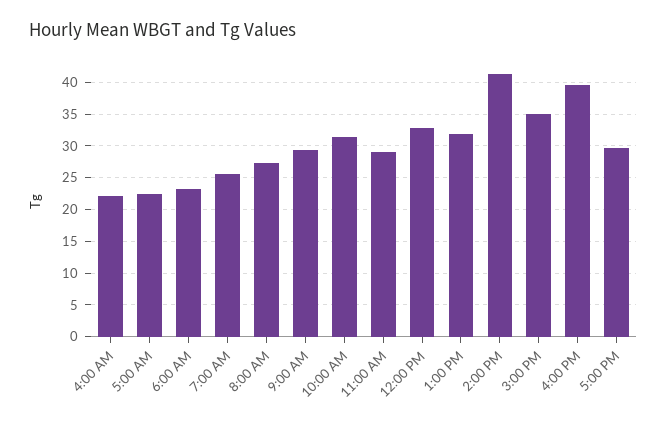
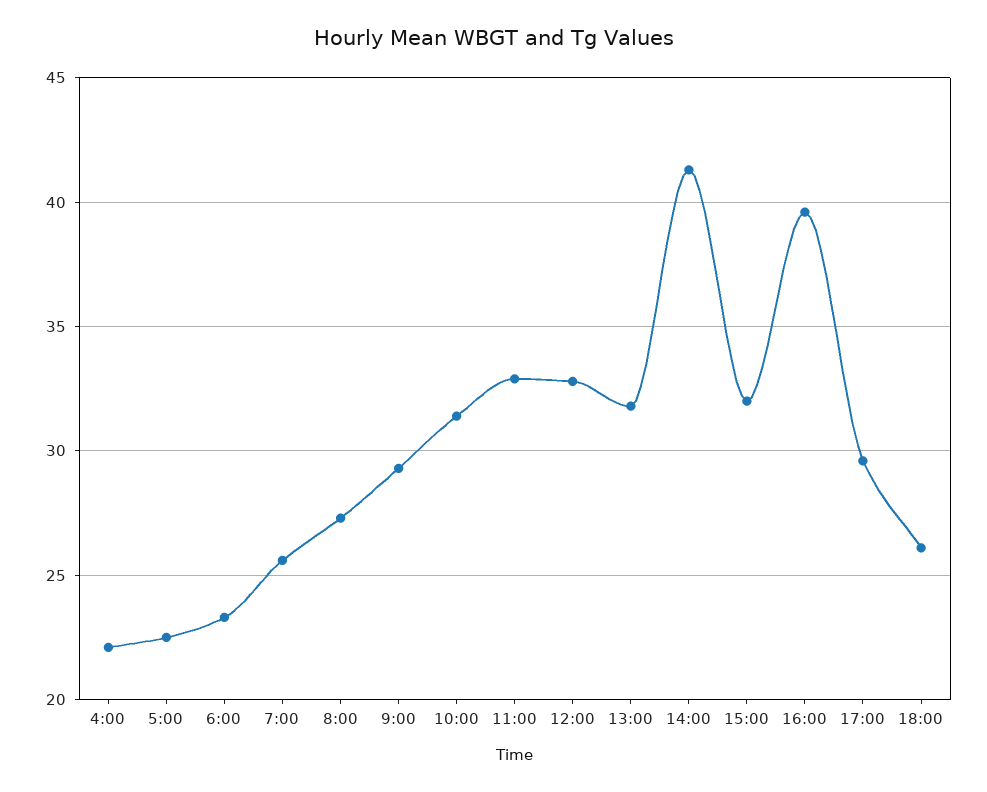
11:00 AM: 29 -> 33
3:00 PM: 35 -> 32
18:00: none -> 26

